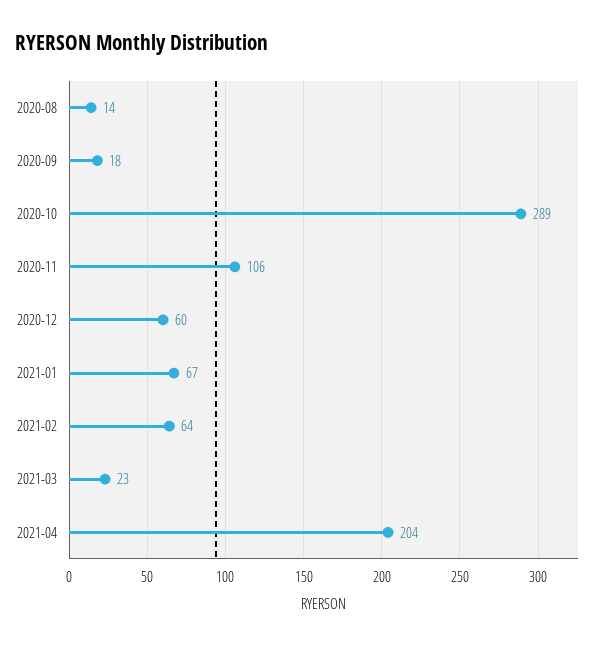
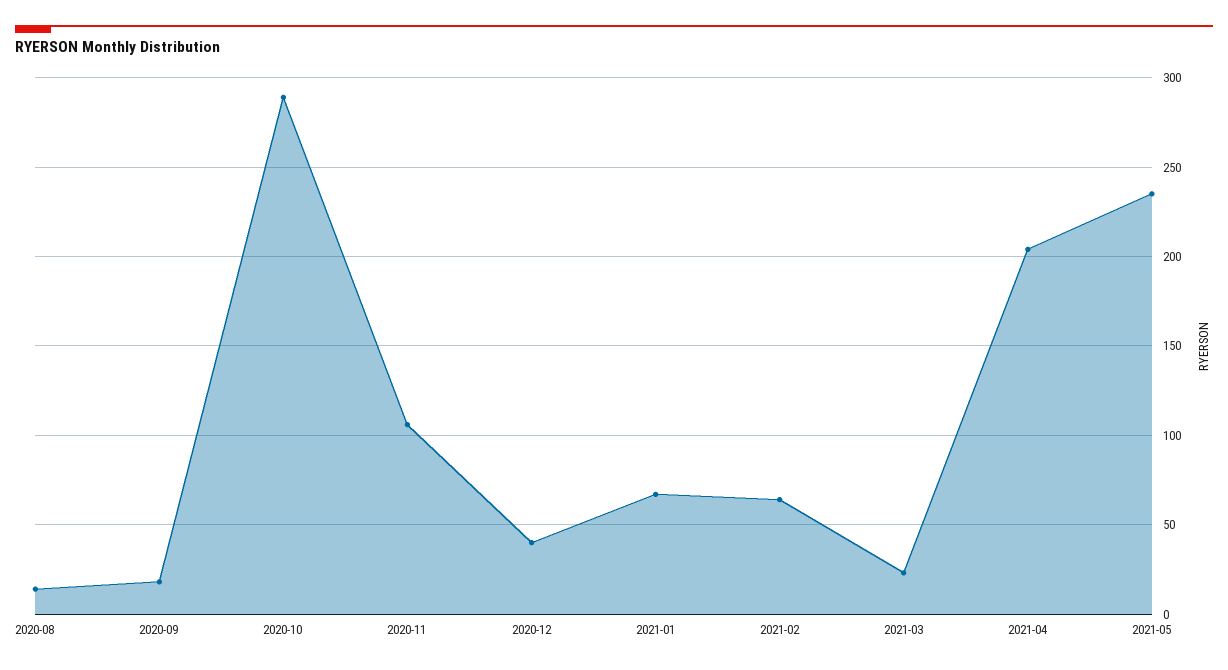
2020-12: 60 -> 40
2021-05: none -> 235

